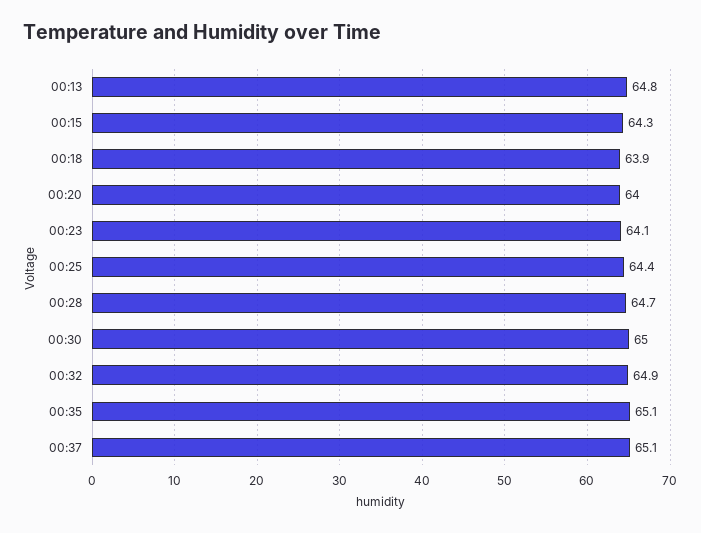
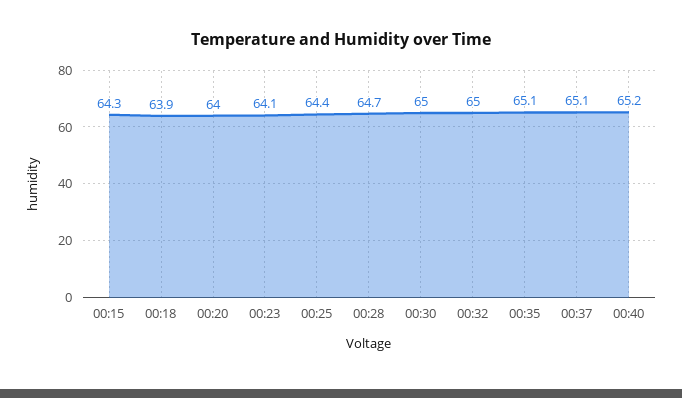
00:13: 64.8 -> none
00:32: 64.9 -> 65
00:40: none -> 65.2

